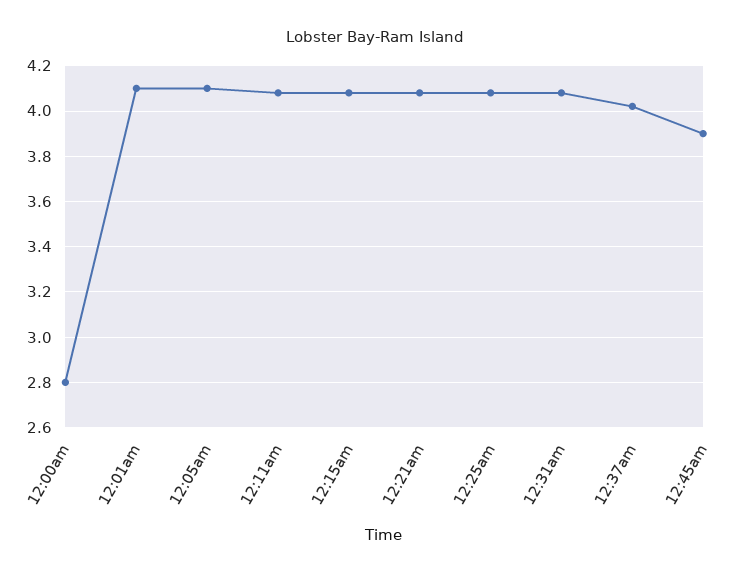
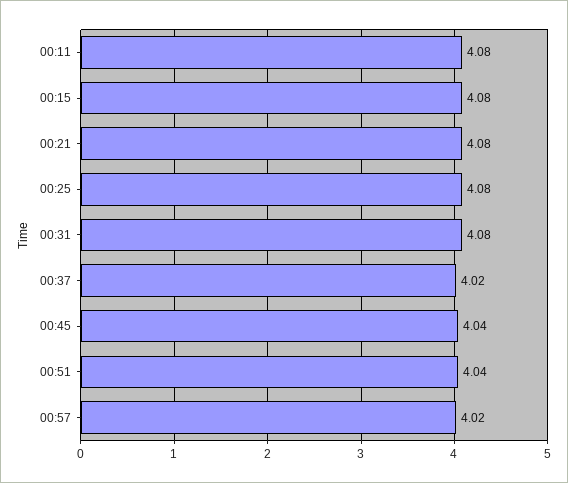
12:00am: 2.8 -> none
12:01am: 4.1 -> none
12:05am: 4.1 -> none
12:45am: 3.9 -> 4.04
00:51: none -> 4.04
00:57: none -> 4.02

